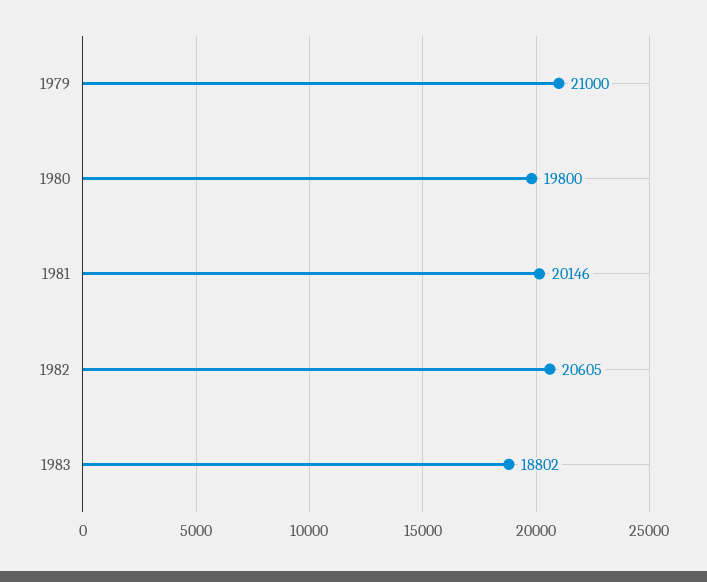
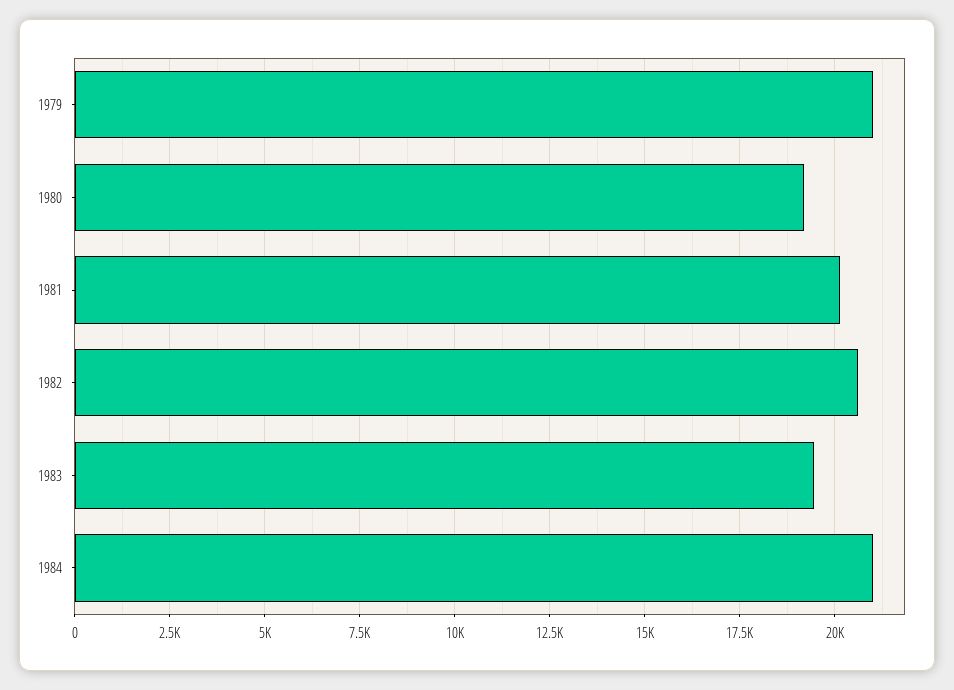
1980: 19800 -> 19250
1983: 18802 -> 19500
1984: none -> 21000

